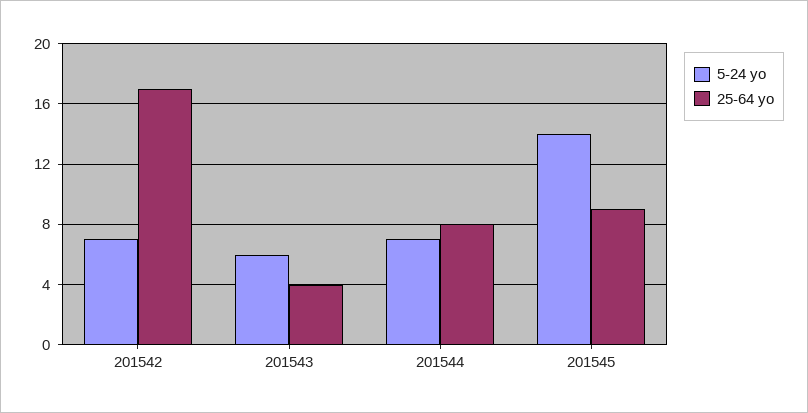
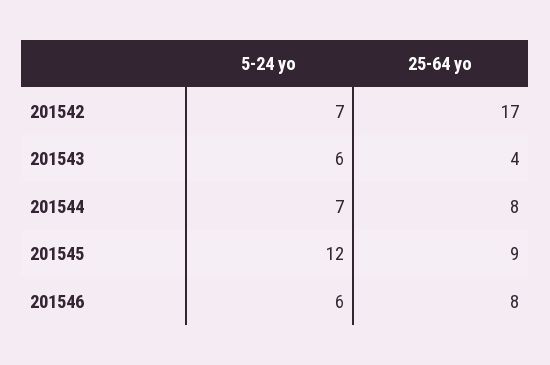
5-24 yo, 201545: 14 -> 12
5-24 yo, 201546: none -> 6
25-64 yo, 201546: none -> 8

